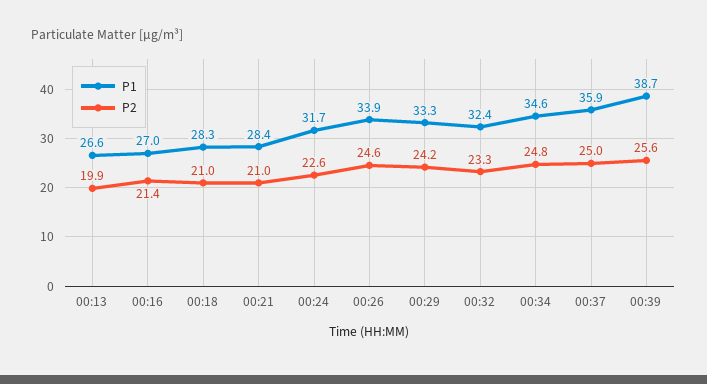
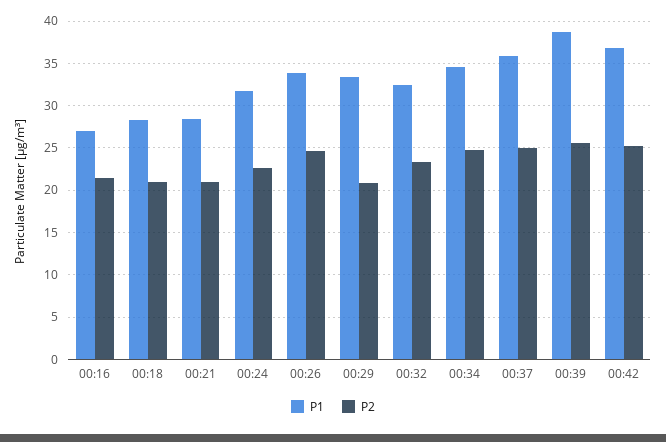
P1, 00:13: 26.6 -> none
P2, 00:13: 19.9 -> none
P2, 00:29: 24.2 -> 21
P1, 00:42: none -> 37
P2, 00:42: none -> 25

